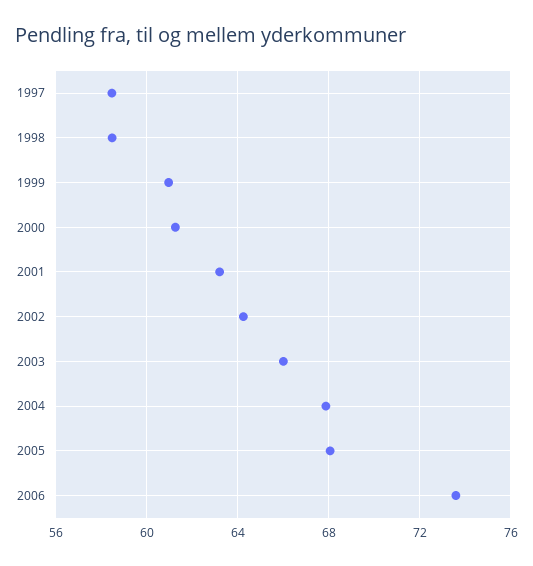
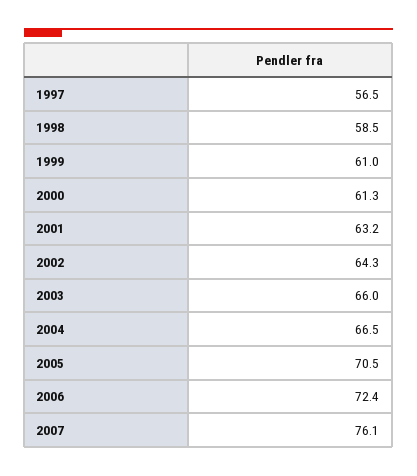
1997: 58.5 -> 56.5
2004: 68 -> 66.5
2005: 68 -> 70.5
2006: 73.5 -> 72.4
2007: none -> 76.1

